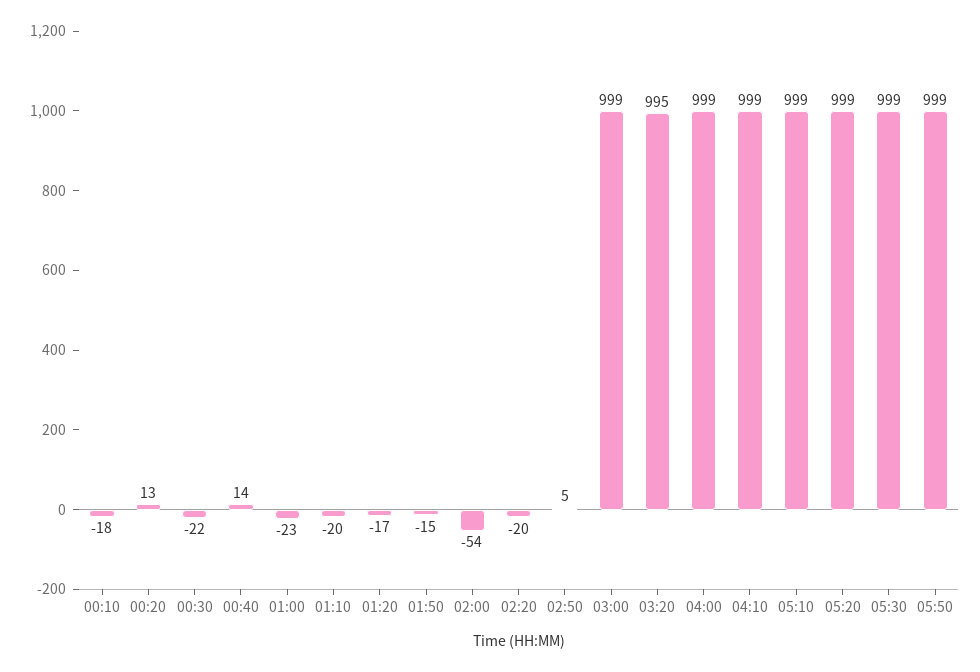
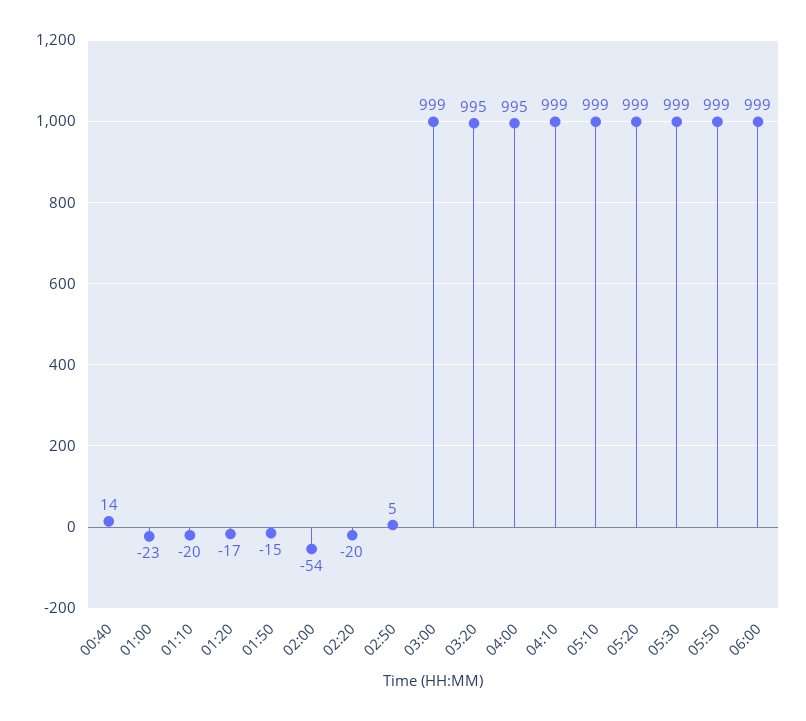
00:10: -18 -> none
00:20: 13 -> none
00:30: -22 -> none
04:00: 999 -> 995
06:00: none -> 999

